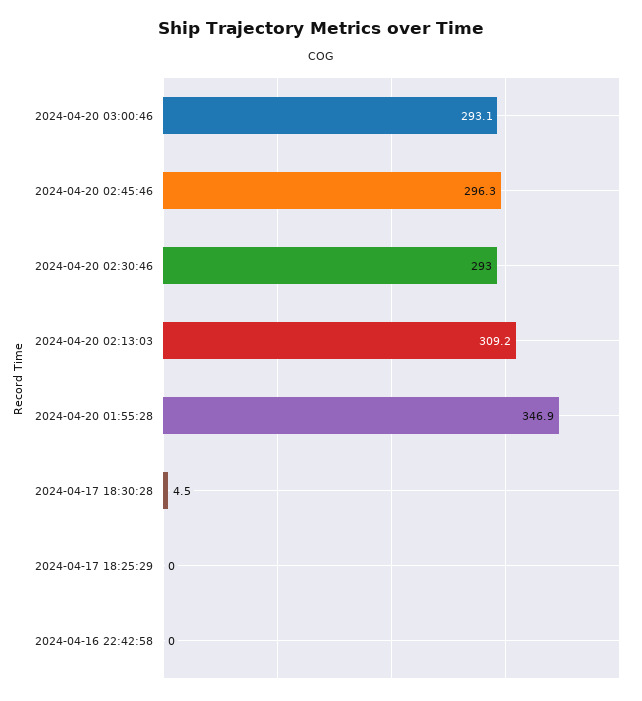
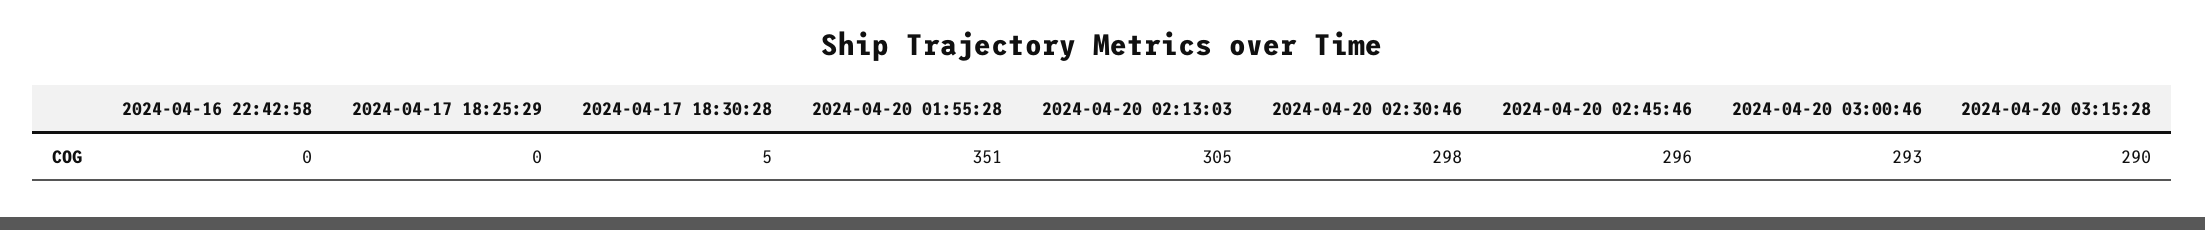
2024-04-20 02:30:46: 293 -> 298
2024-04-20 02:13:03: 309.2 -> 305
2024-04-20 01:55:28: 346.9 -> 351
2024-04-20 03:15:28: none -> 290

